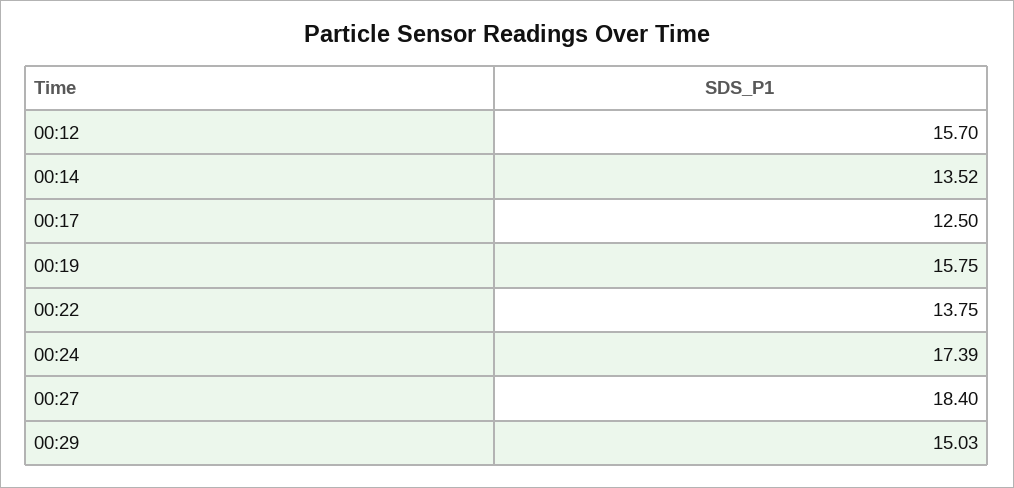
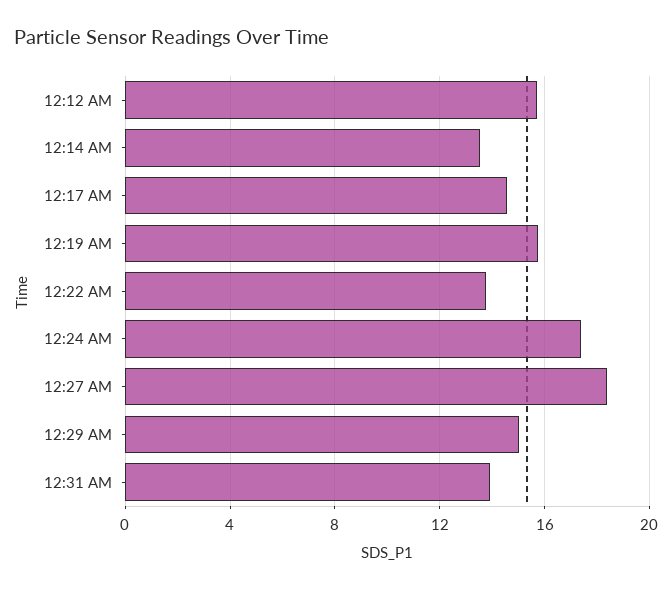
00:17: 12.5 -> 14.5
12:31 AM: none -> 14

